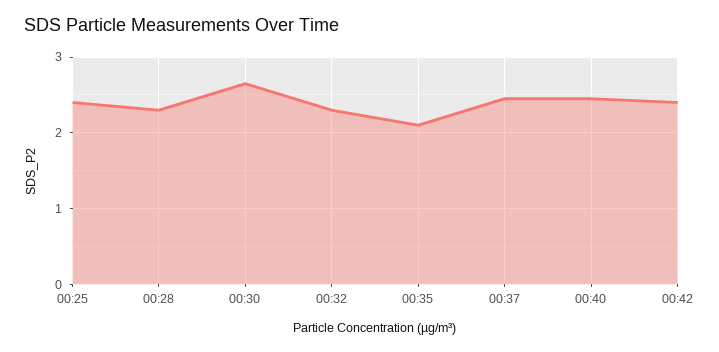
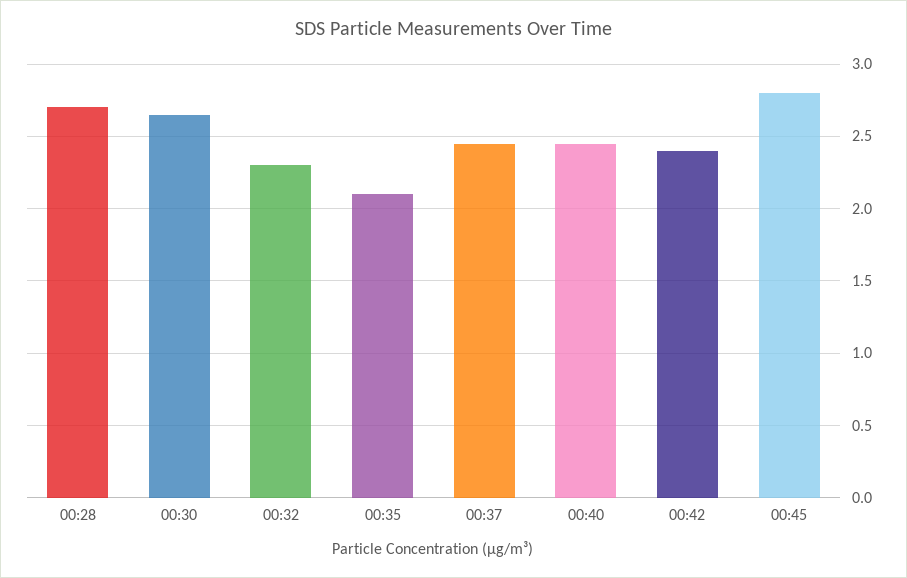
00:25: 2.4 -> none
00:28: 2.3 -> 2.7
00:45: none -> 2.8

